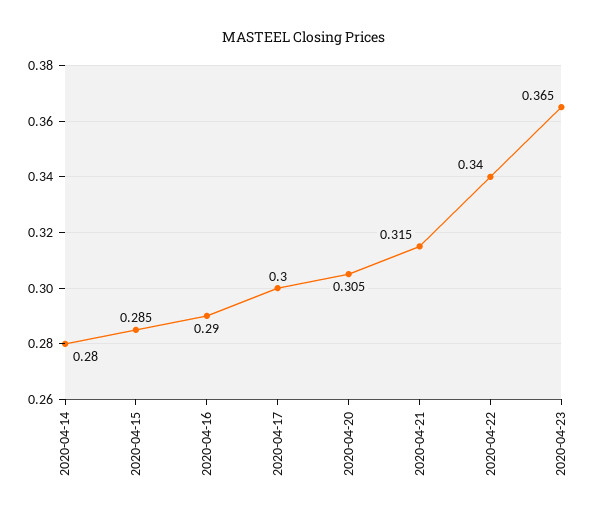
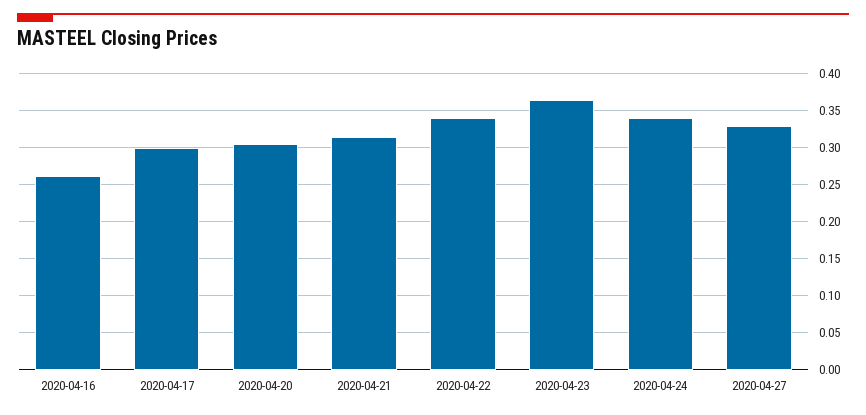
2020-04-14: 0.28 -> none
2020-04-15: 0.285 -> none
2020-04-16: 0.29 -> 0.26
2020-04-24: none -> 0.34
2020-04-27: none -> 0.33

